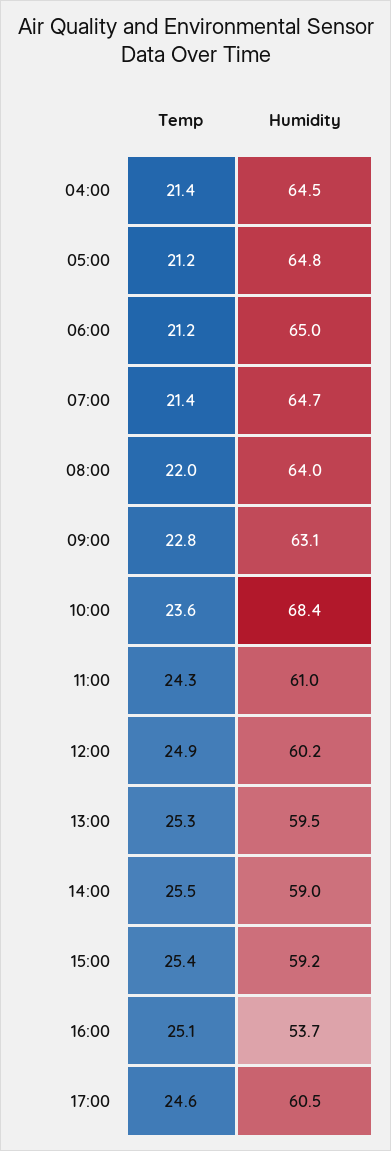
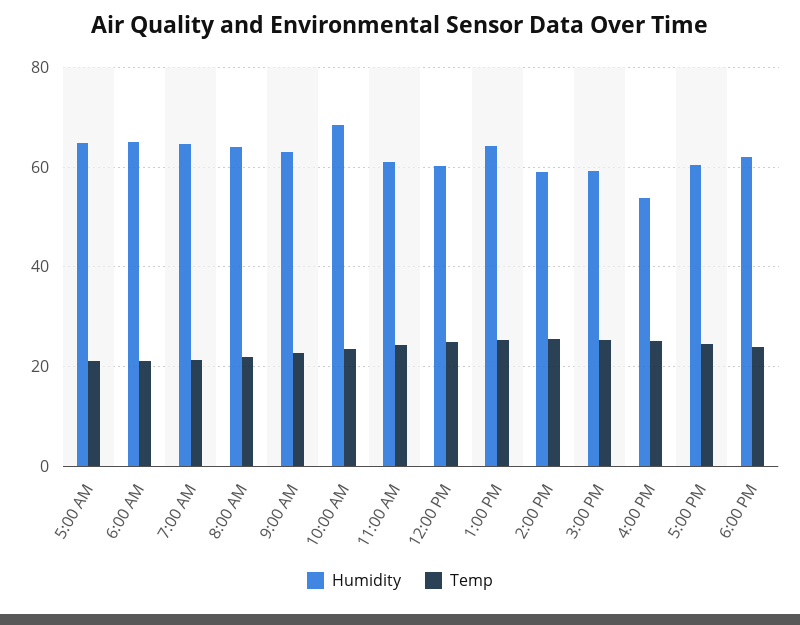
Temp, 04:00: 21.4 -> none
Humidity, 04:00: 64.5 -> none
Humidity, 13:00: 59.5 -> 64
Humidity, 6:00 PM: none -> 62
Temp, 6:00 PM: none -> 24

